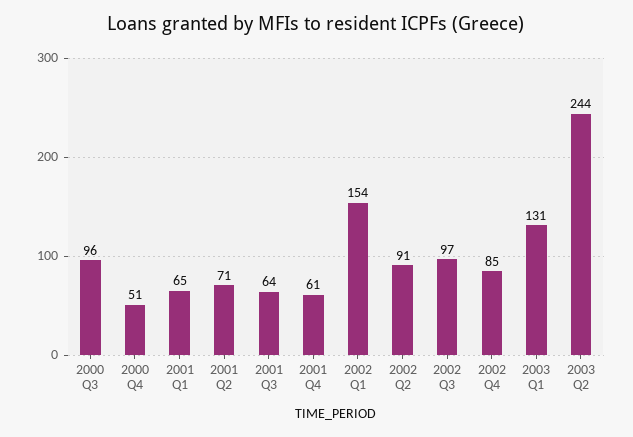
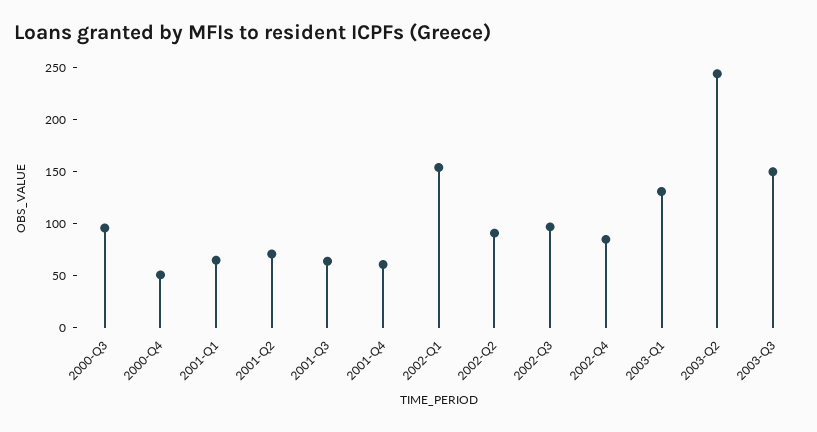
2003-Q3: none -> 150

